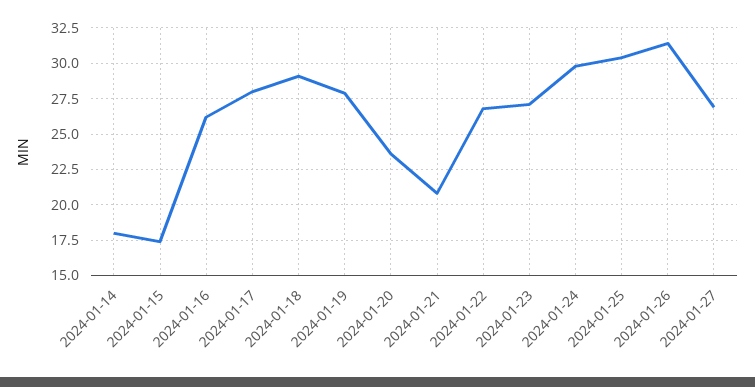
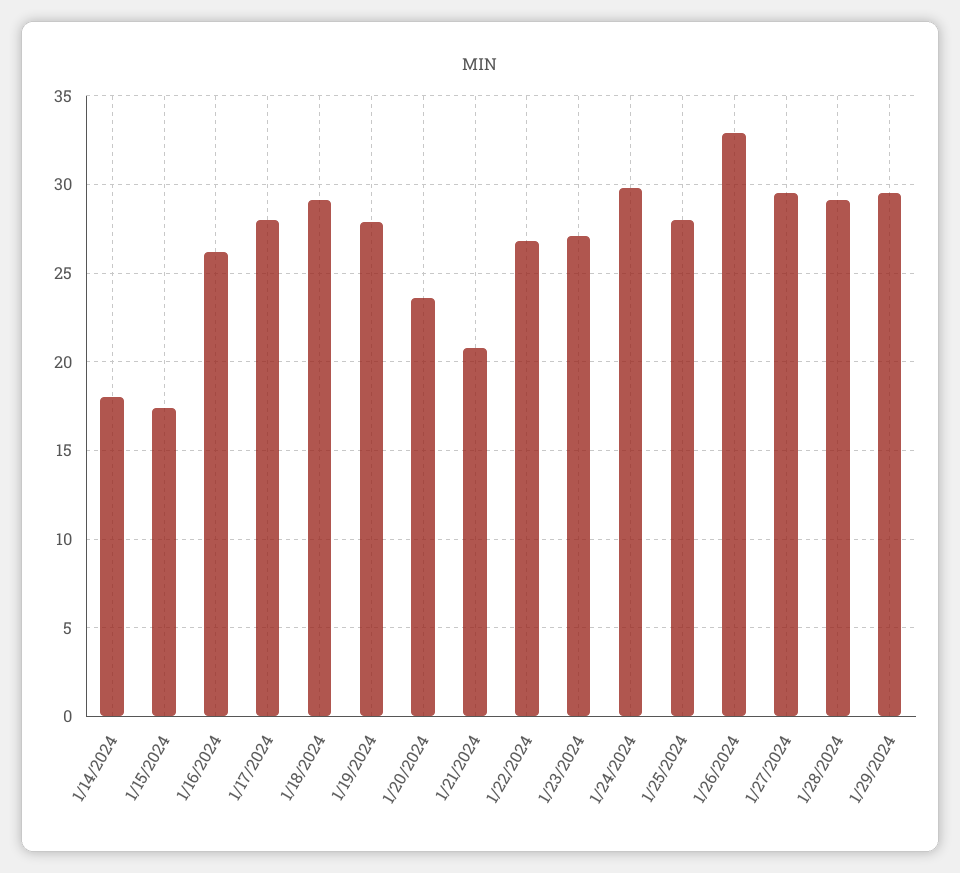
2024-01-25: 30.5 -> 28
2024-01-26: 31.5 -> 33
2024-01-27: 27 -> 29.5
1/28/2024: none -> 29
1/29/2024: none -> 29.5

